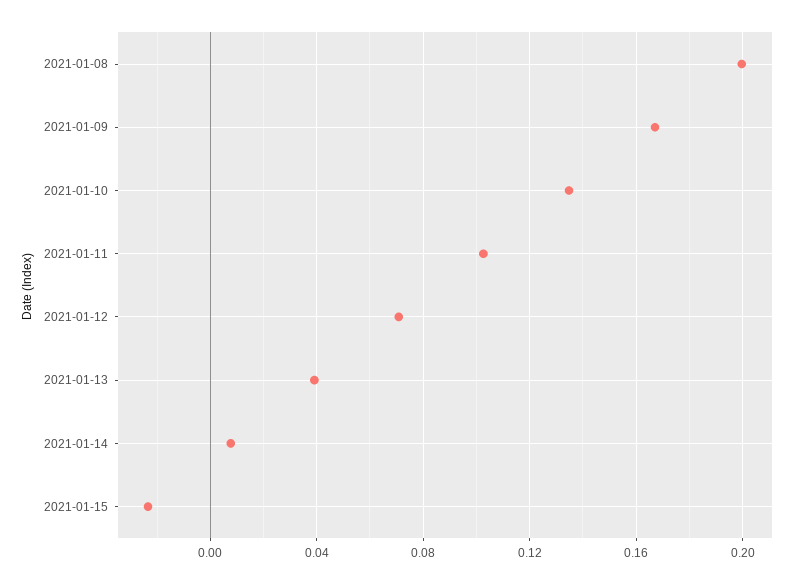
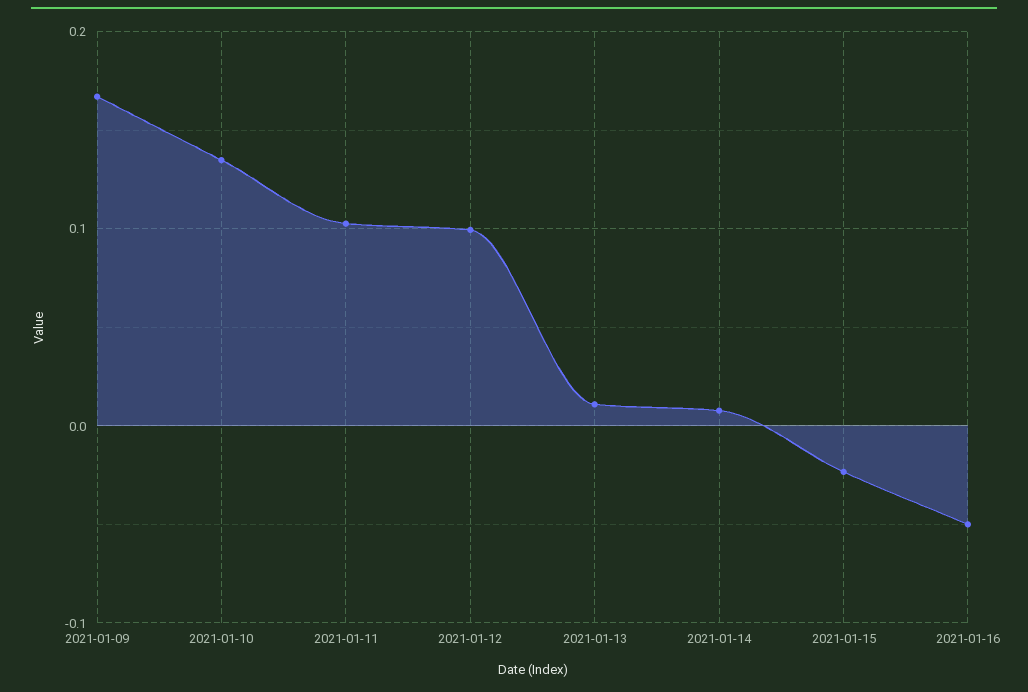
2021-01-08: 0.2 -> none
2021-01-12: 0.07 -> 0.1
2021-01-13: 0.04 -> 0.01
2021-01-16: none -> -0.05

